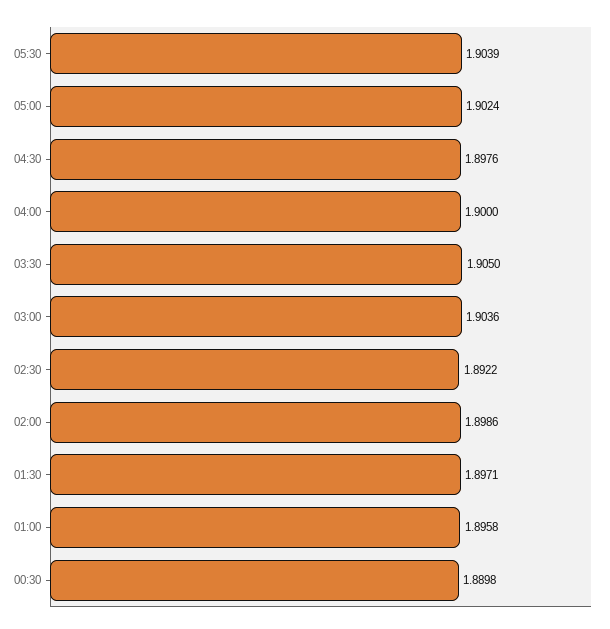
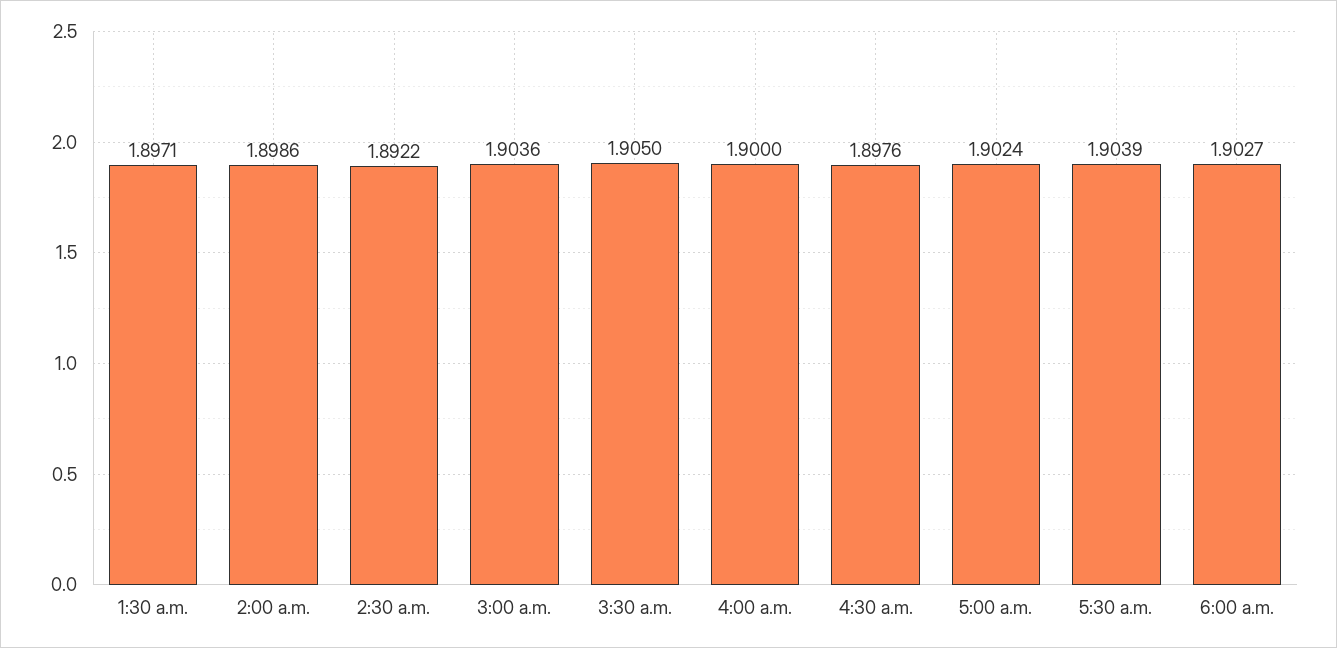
01:00: 1.8958 -> none
00:30: 1.8898 -> none
6:00 a.m.: none -> 1.9027

